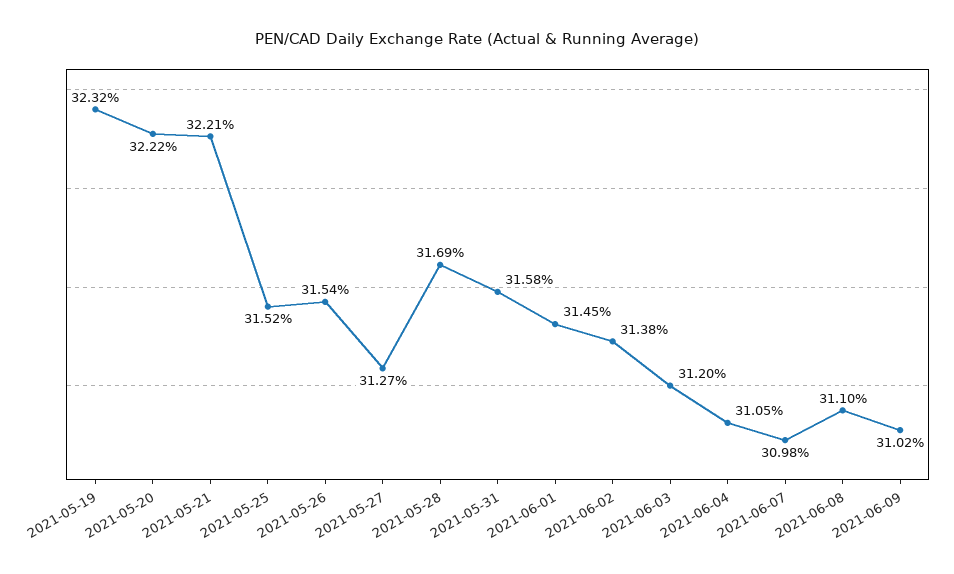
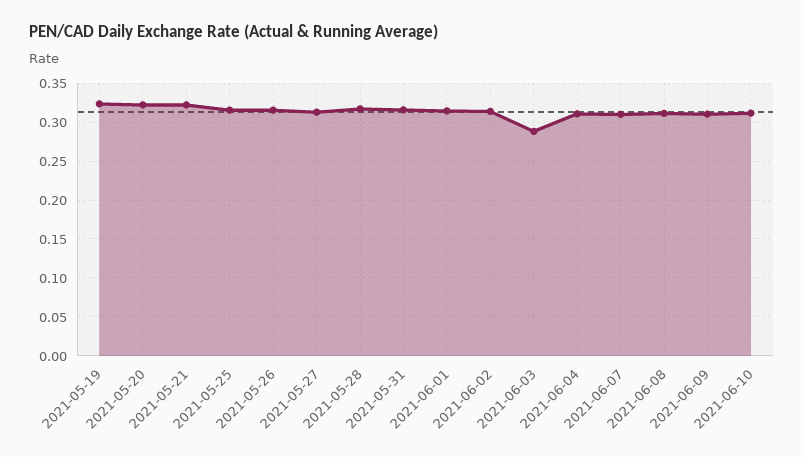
2021-06-03: 0.312 -> 0.29
2021-06-10: none -> 0.31

